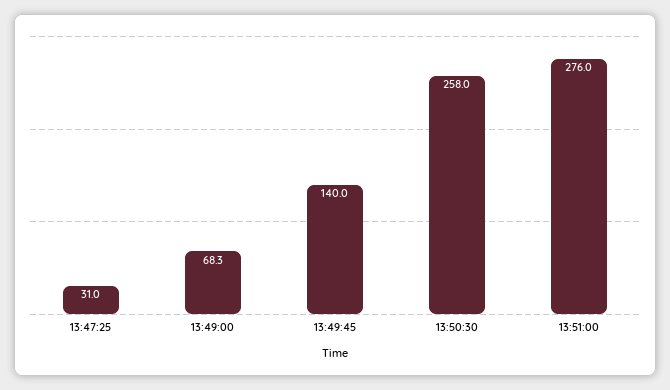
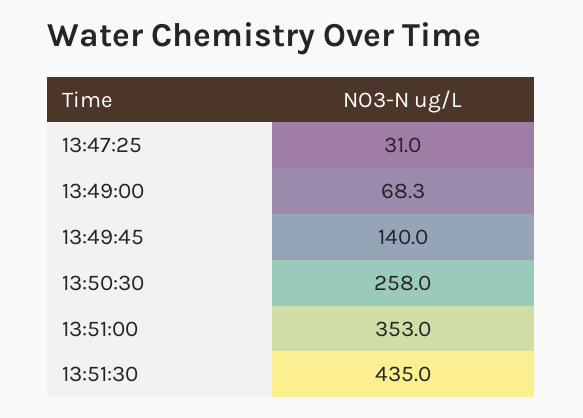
13:51:00: 276 -> 353
13:51:30: none -> 435

